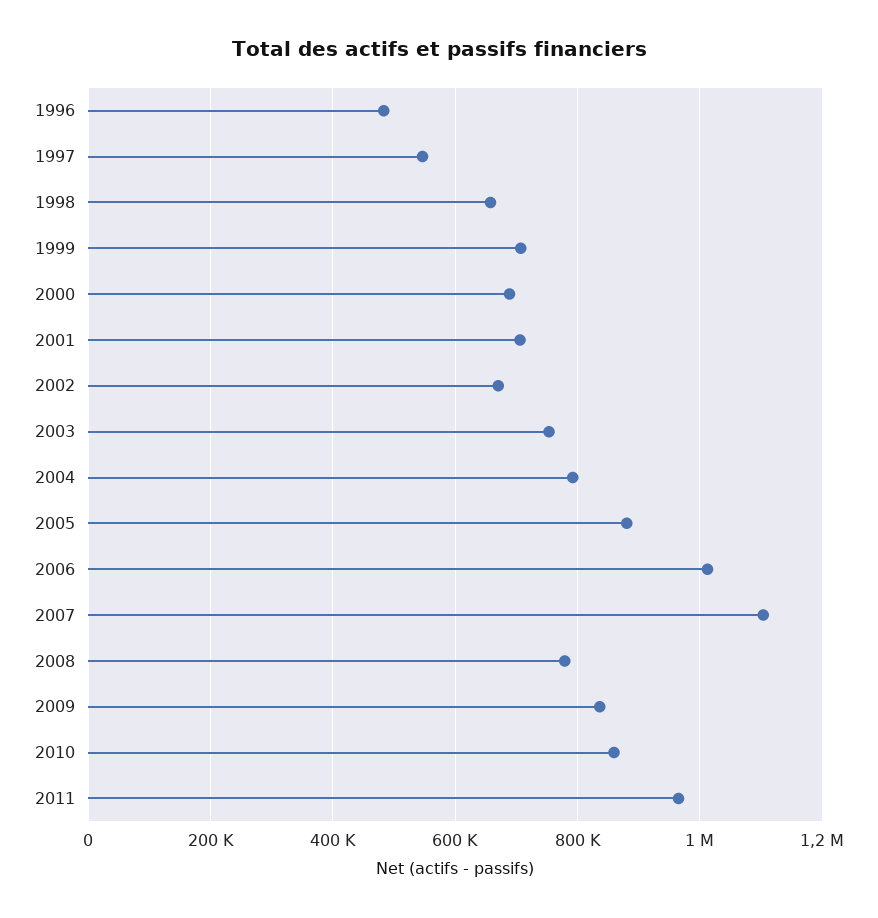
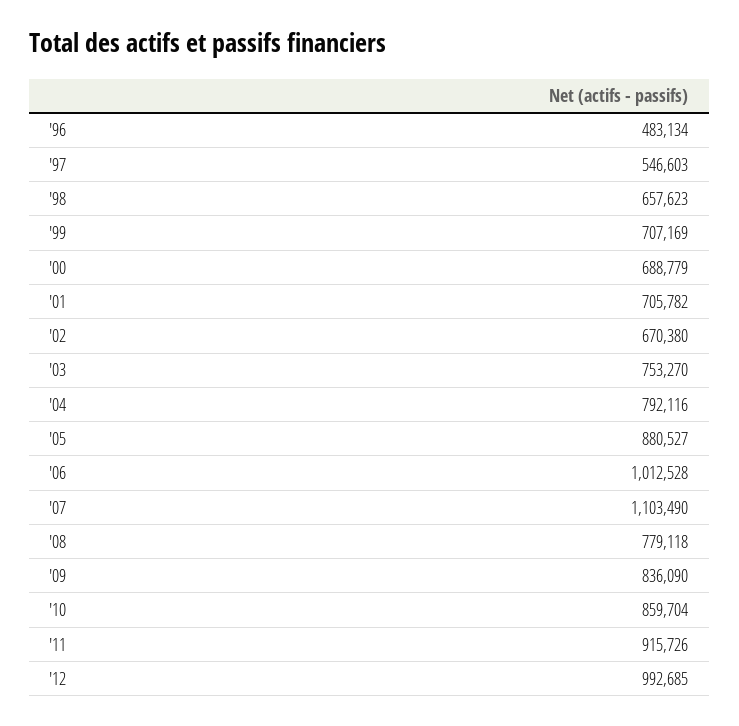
2011: 960000 -> 915726
'12: none -> 992685

